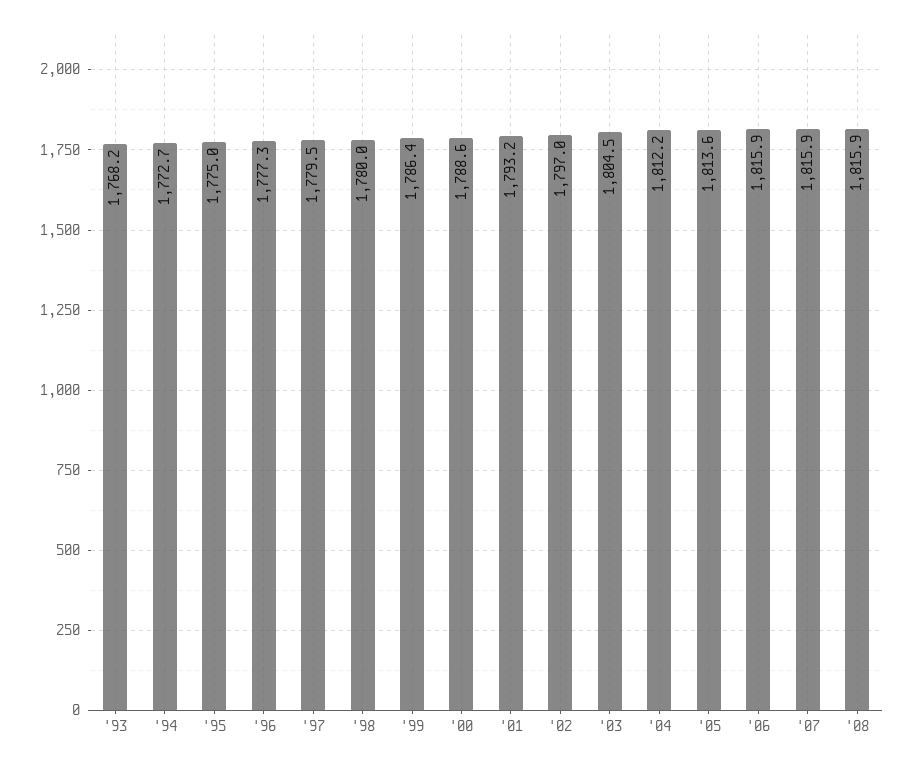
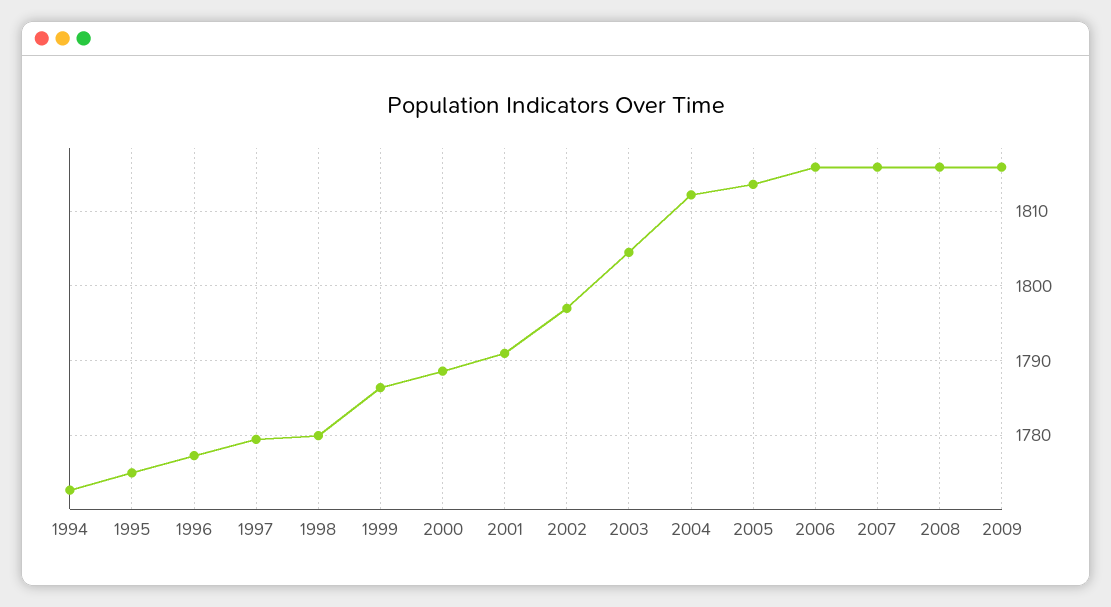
'93: 1768.2 -> none
'01: 1793.2 -> 1791
2009: none -> 1816

